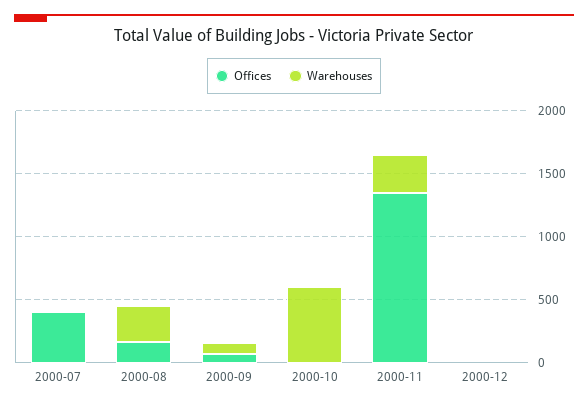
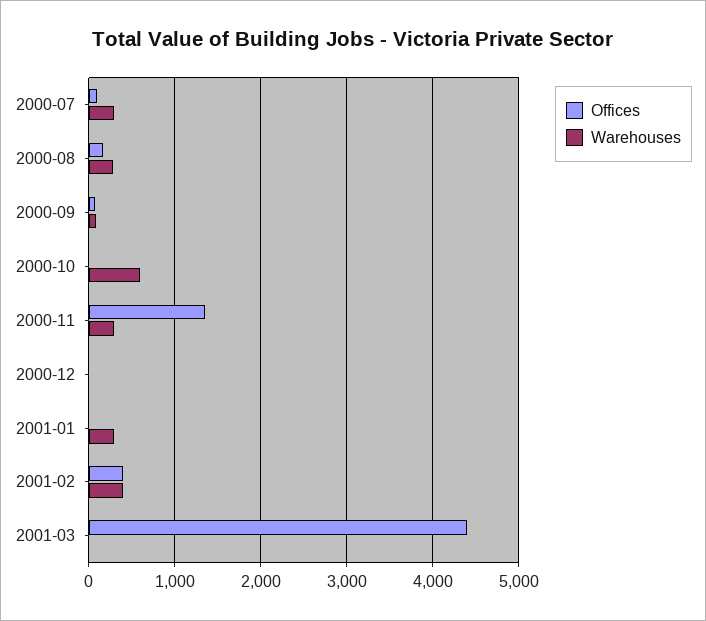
Offices, 2000-07: 400 -> 100
Warehouses, 2000-07: 0 -> 300
Offices, 2001-01: none -> 0
Warehouses, 2001-01: none -> 300
Offices, 2001-02: none -> 400
Warehouses, 2001-02: none -> 400
Offices, 2001-03: none -> 4400
Warehouses, 2001-03: none -> 0

